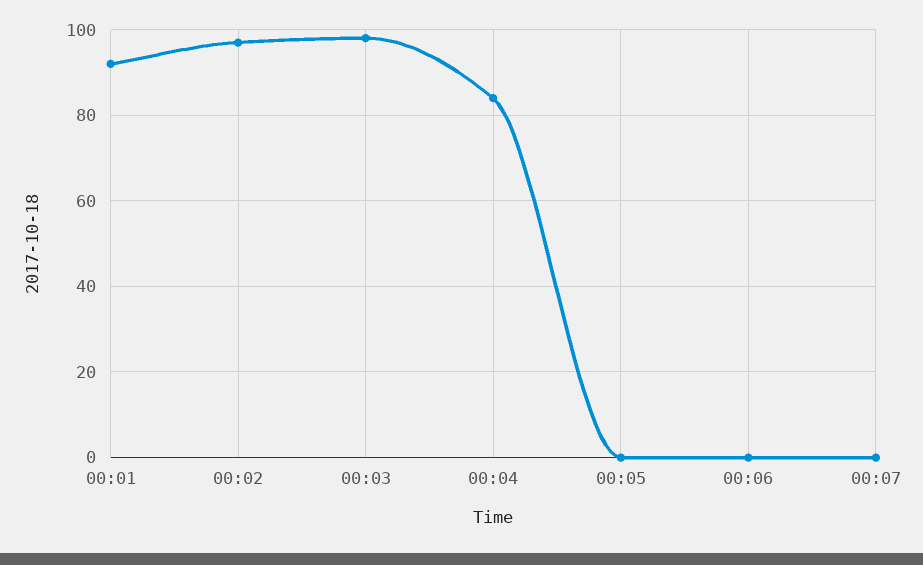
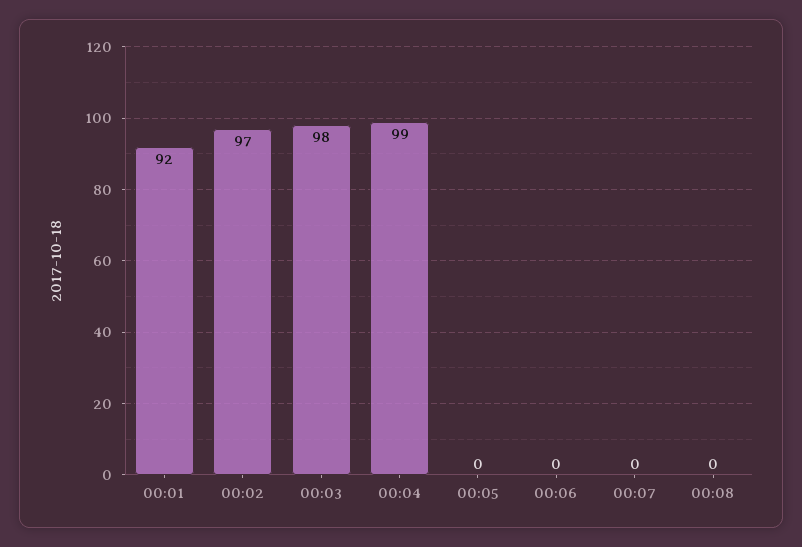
00:04: 85 -> 99
00:08: none -> 0

